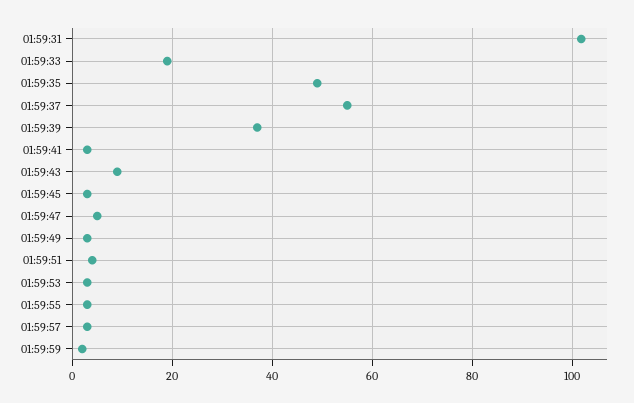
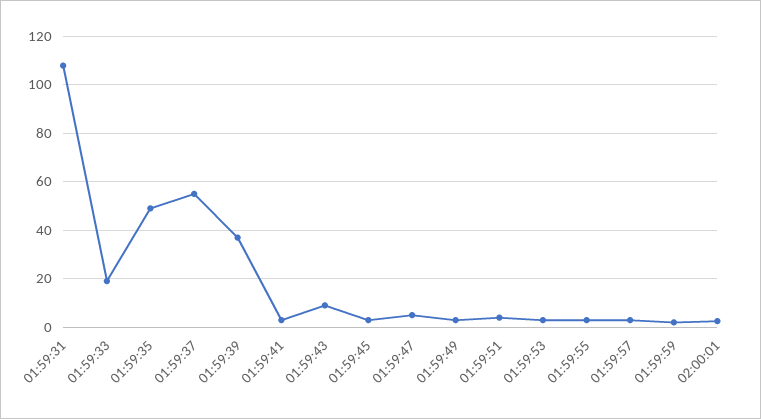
01:59:31: 102 -> 107.5
02:00:01: none -> 2.5

